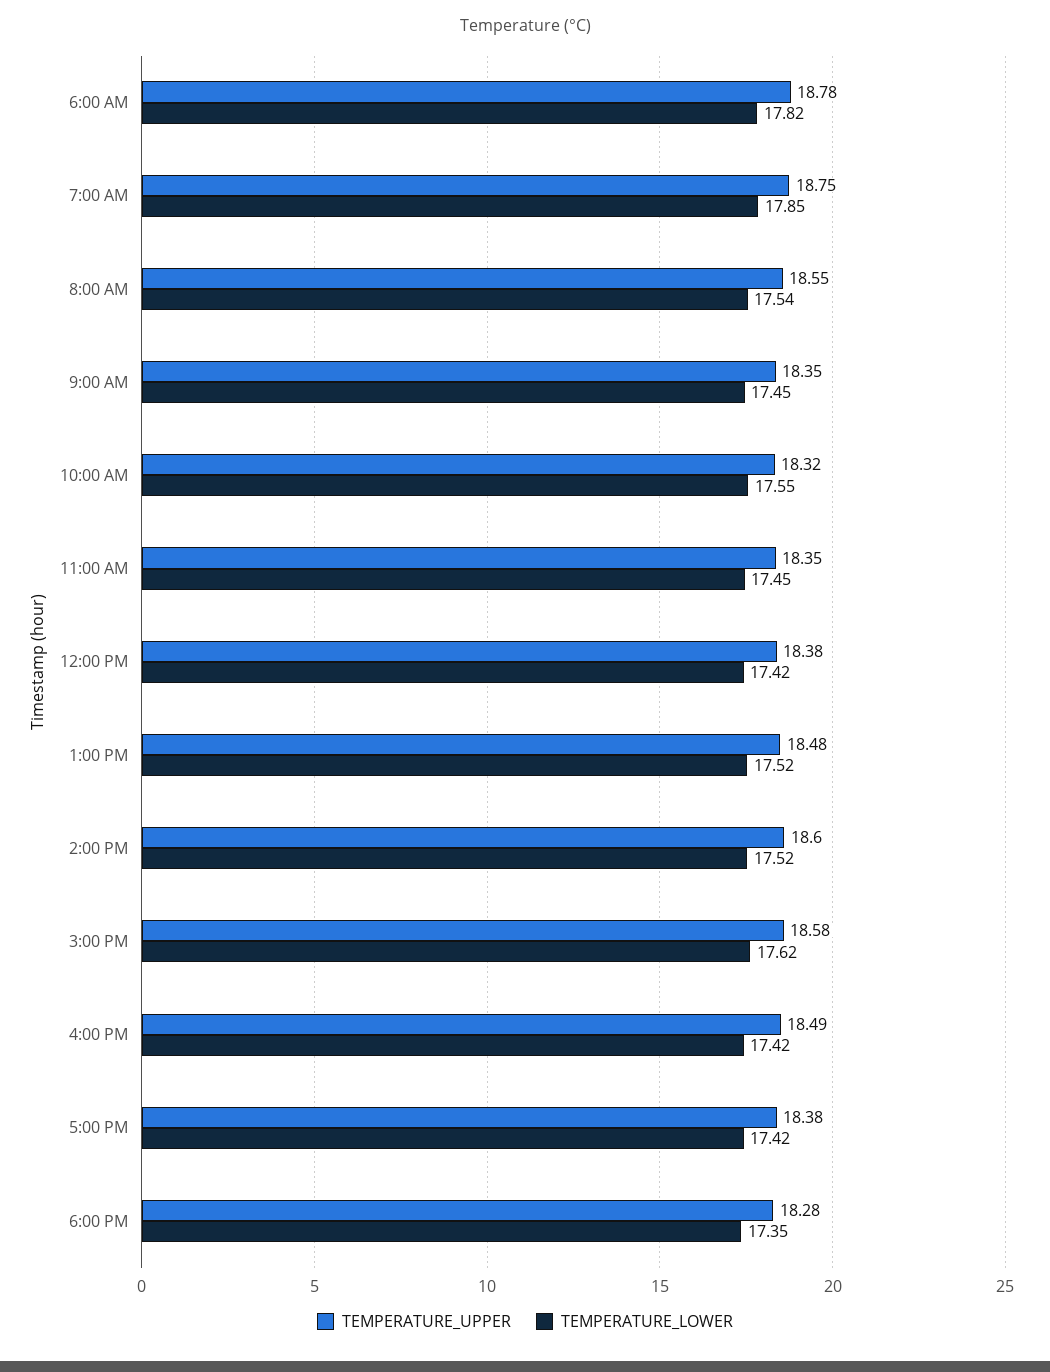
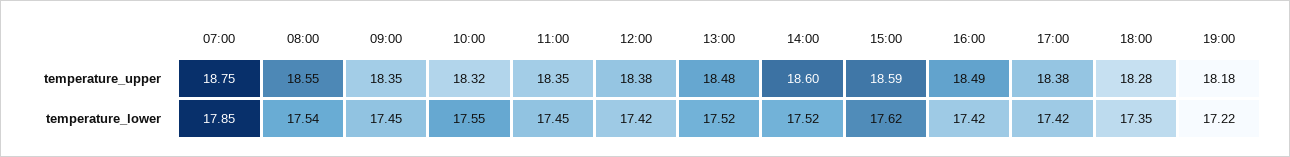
TEMPERATURE_UPPER, 6:00 AM: 18.78 -> none
TEMPERATURE_LOWER, 6:00 AM: 17.82 -> none
TEMPERATURE_UPPER, 3:00 PM: 18.58 -> 18.59
TEMPERATURE_UPPER, 19:00: none -> 18.18
TEMPERATURE_LOWER, 19:00: none -> 17.22

